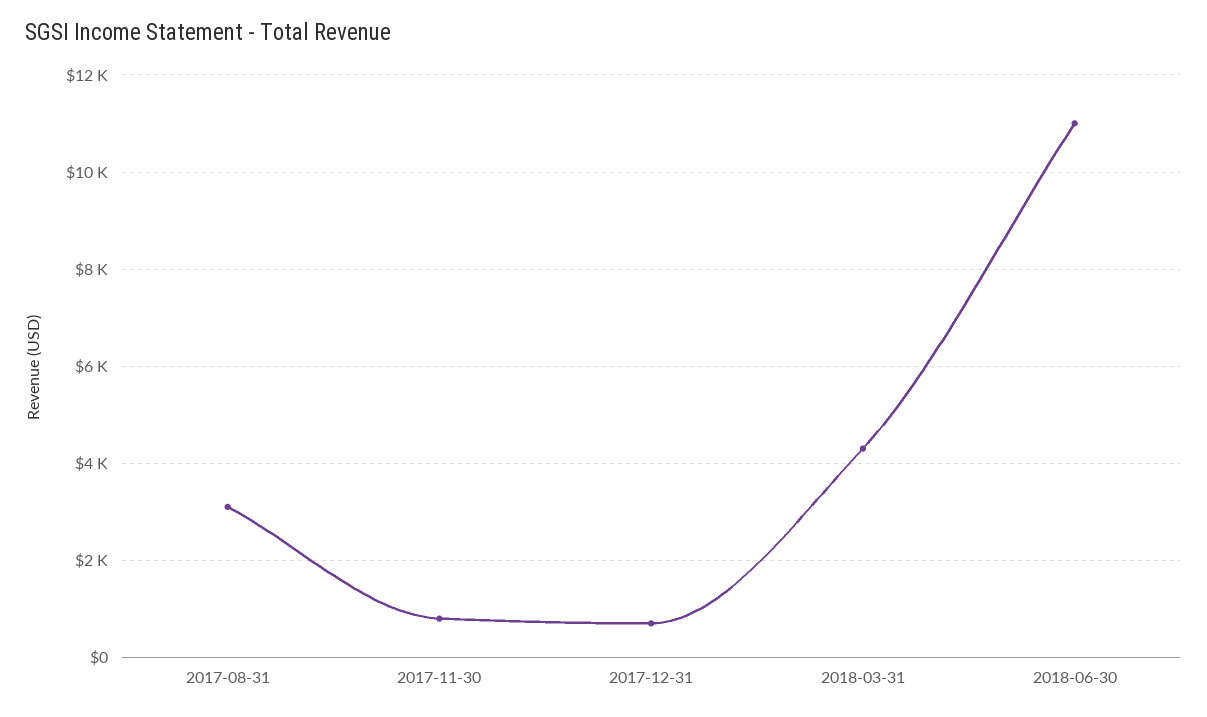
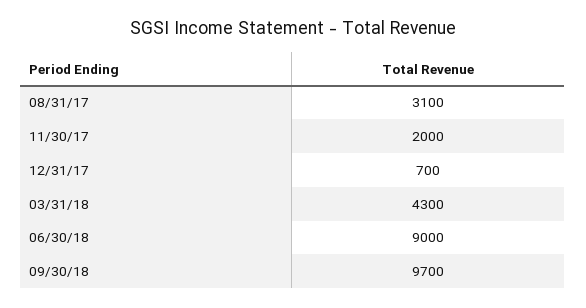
2017-11-30: 800 -> 2000
2018-06-30: 11000 -> 9000
09/30/18: none -> 9700

